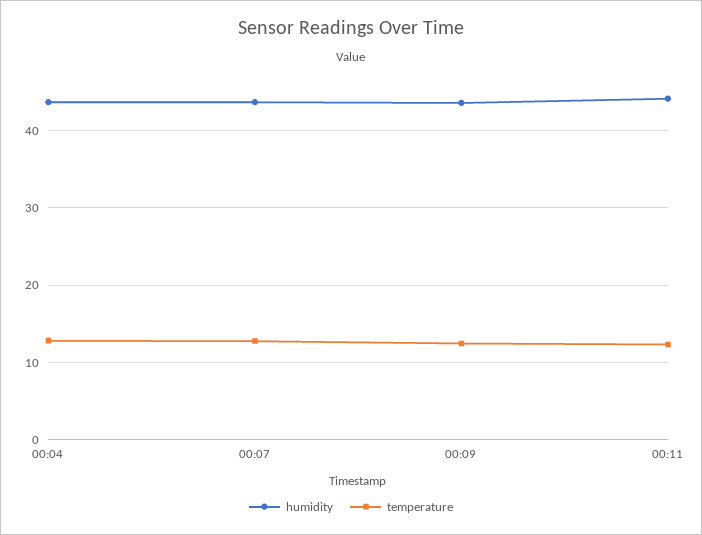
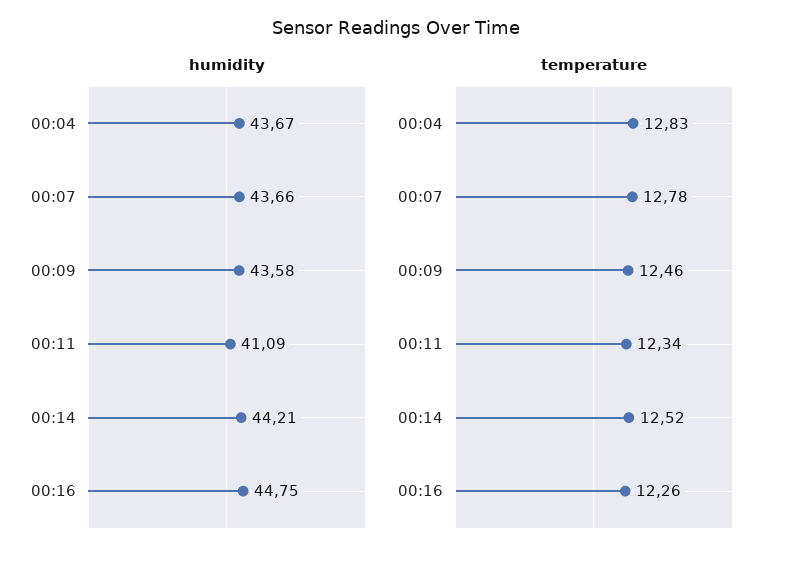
humidity, 00:11: 44 -> 41.09
humidity, 00:14: none -> 44.21
humidity, 00:16: none -> 44.75
temperature, 00:14: none -> 12.52
temperature, 00:16: none -> 12.26

